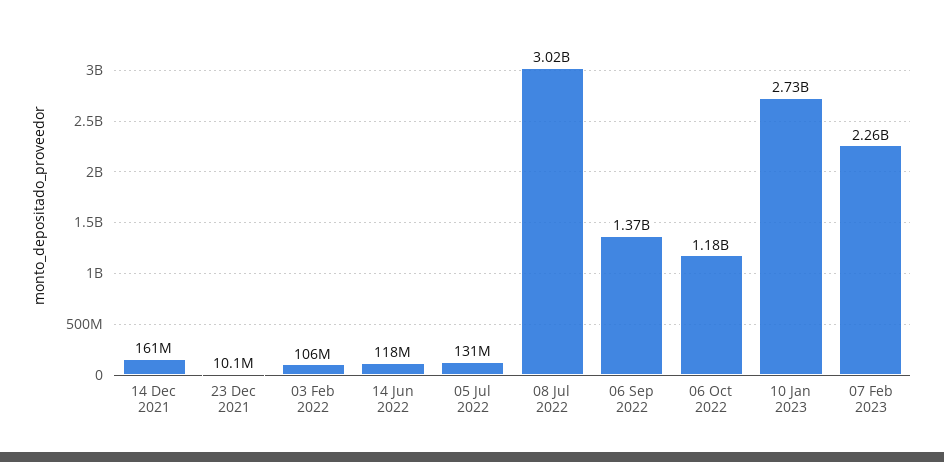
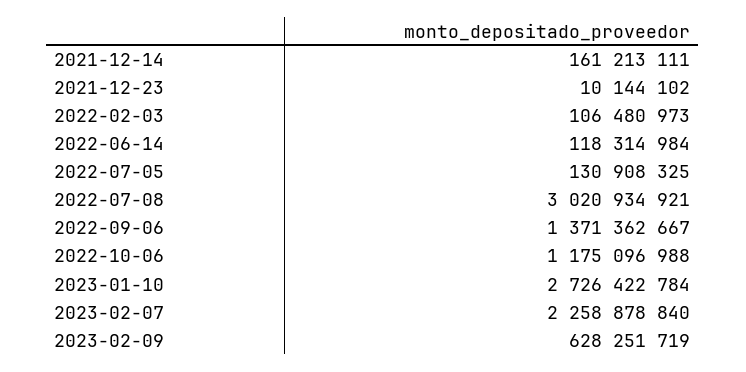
2023-02-09: none -> 628251719

